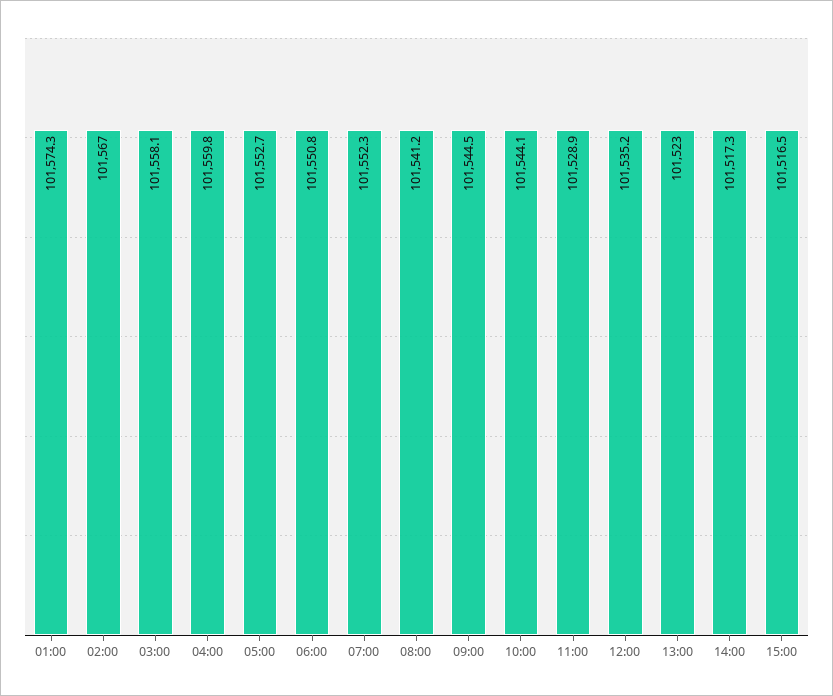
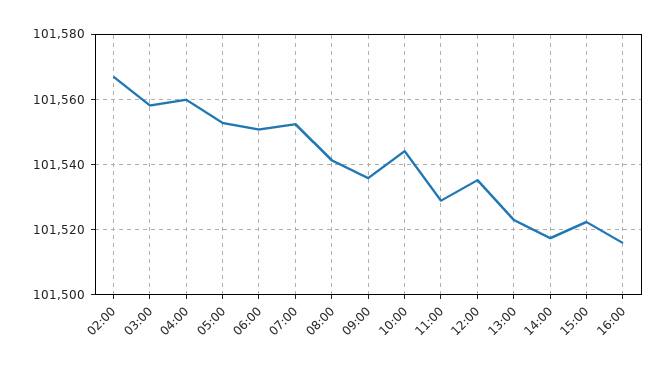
01:00: 101574.3 -> none
09:00: 101544.5 -> 101536
15:00: 101516.5 -> 101522
16:00: none -> 101516

